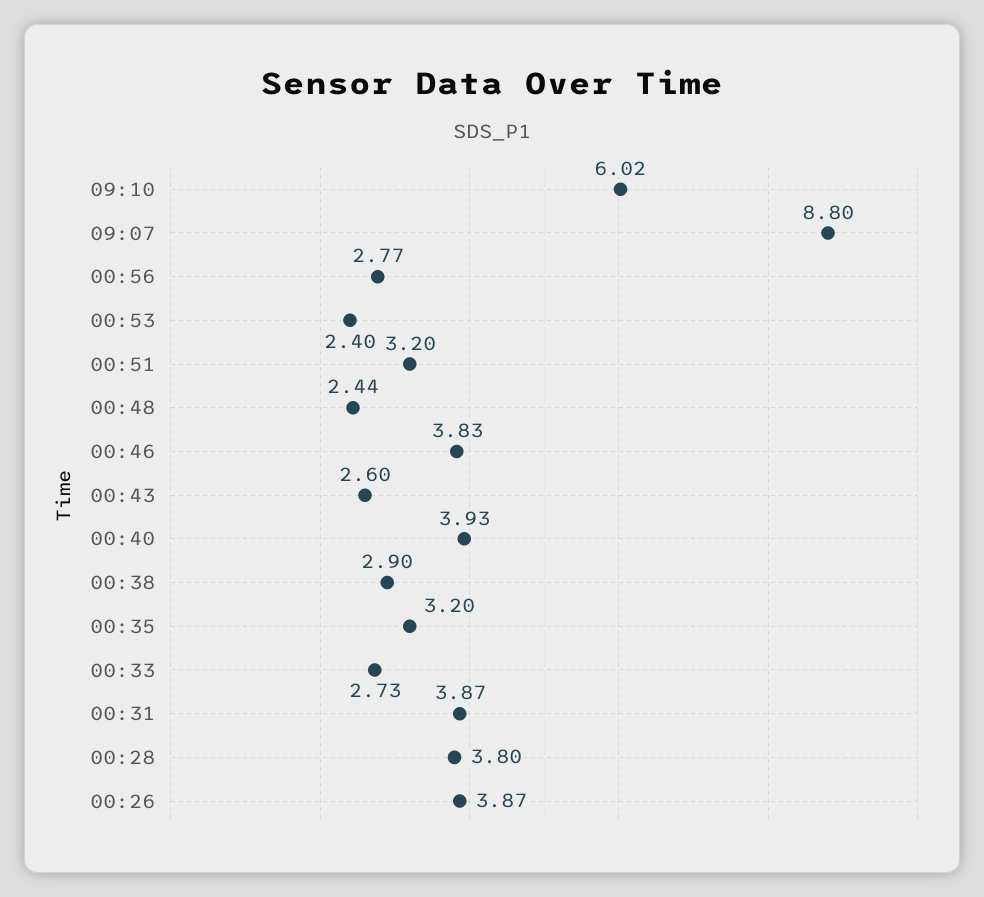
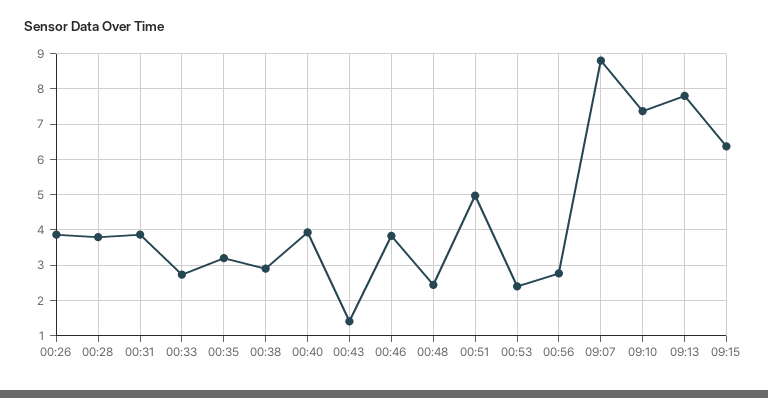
09:10: 6.02 -> 7.4
00:51: 3.2 -> 5
00:43: 2.6 -> 1.4
09:13: none -> 7.8
09:15: none -> 6.4

